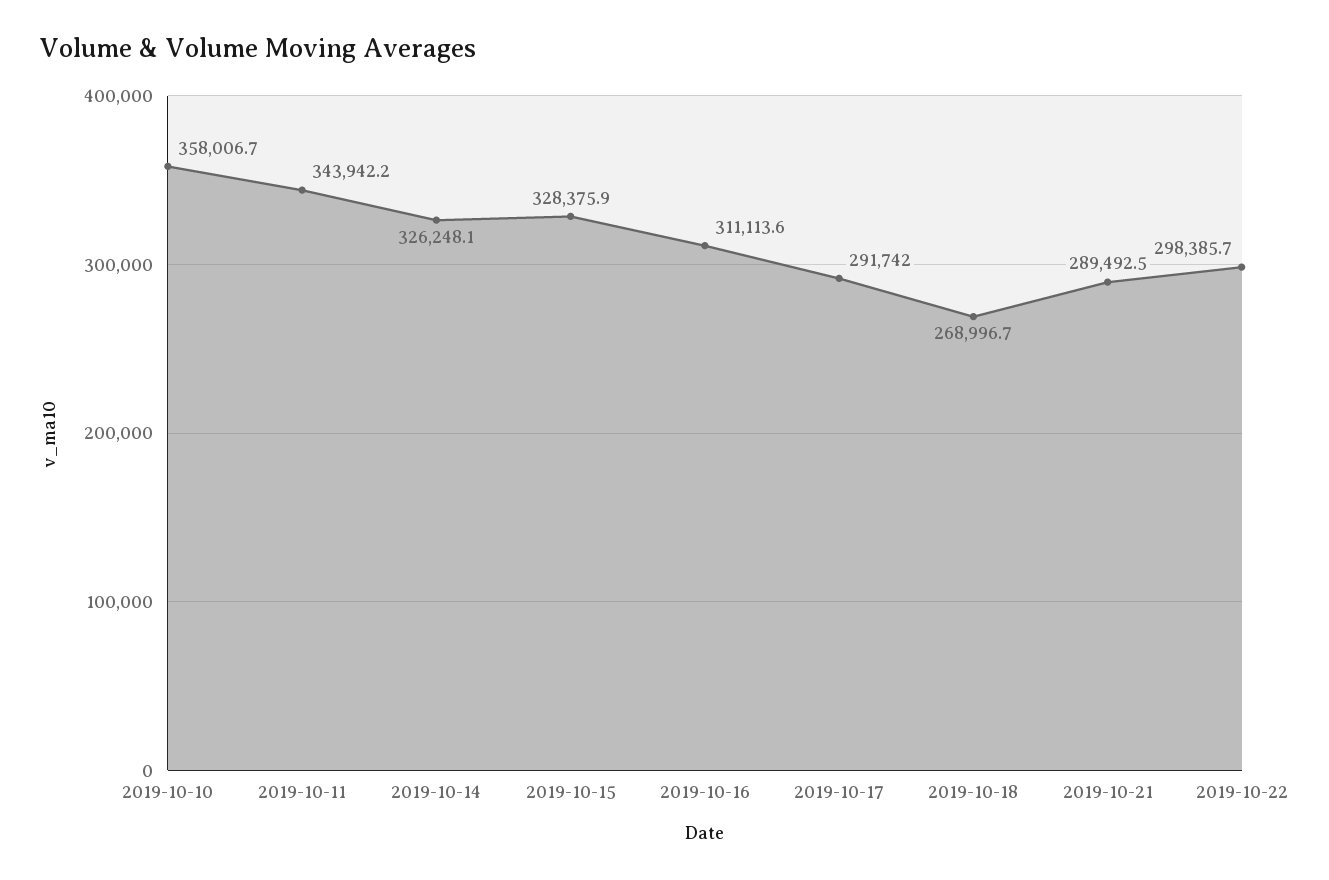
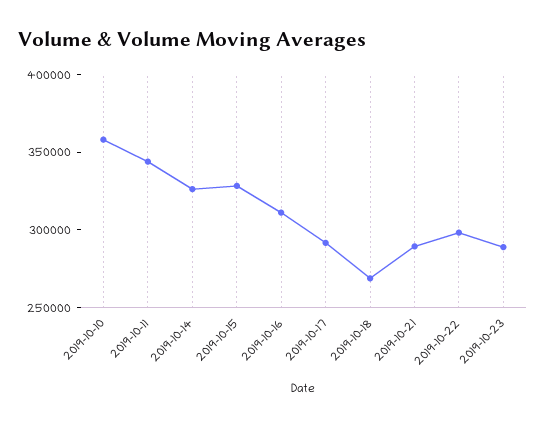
2019-10-23: none -> 290000

